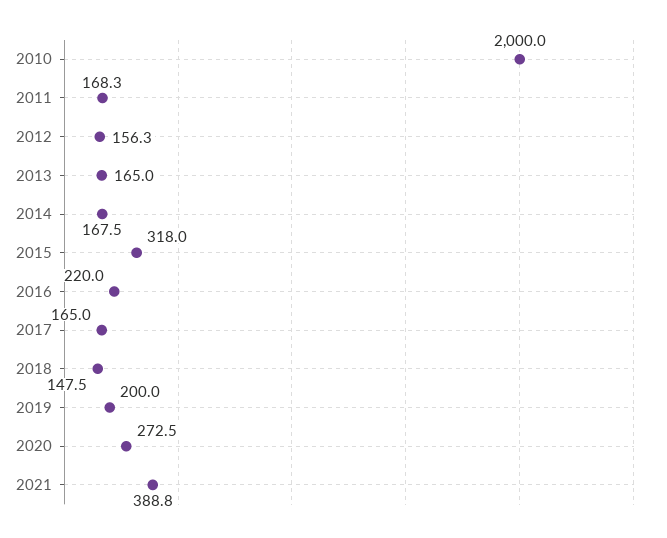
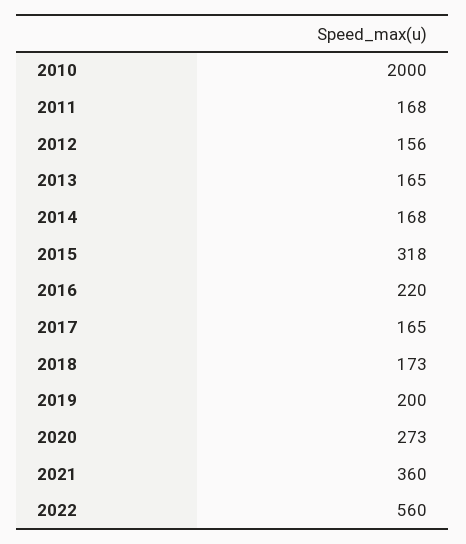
2018: 147.5 -> 173
2021: 388.8 -> 360
2022: none -> 560

